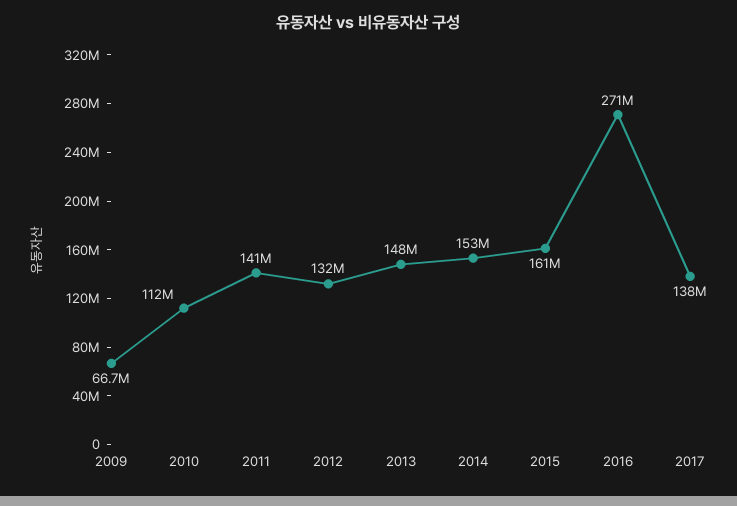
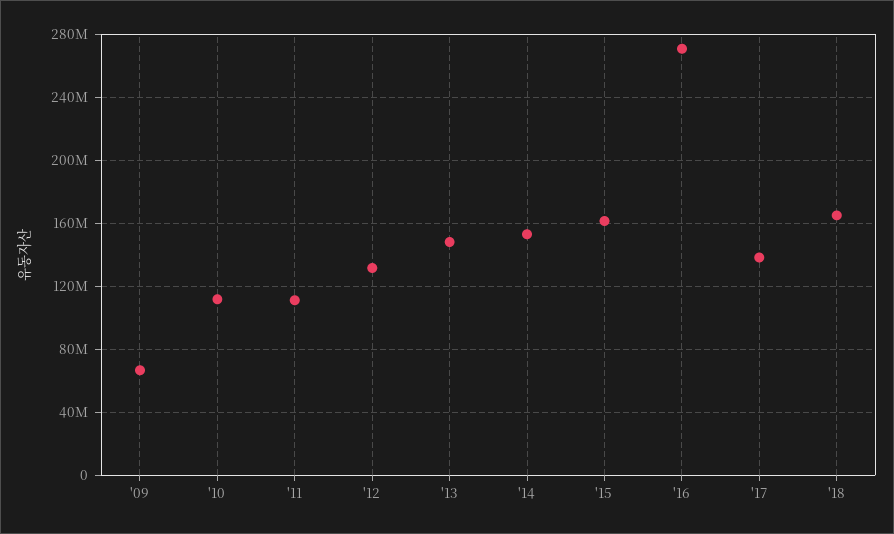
2011: 141000000 -> 110000000
'18: none -> 165000000

